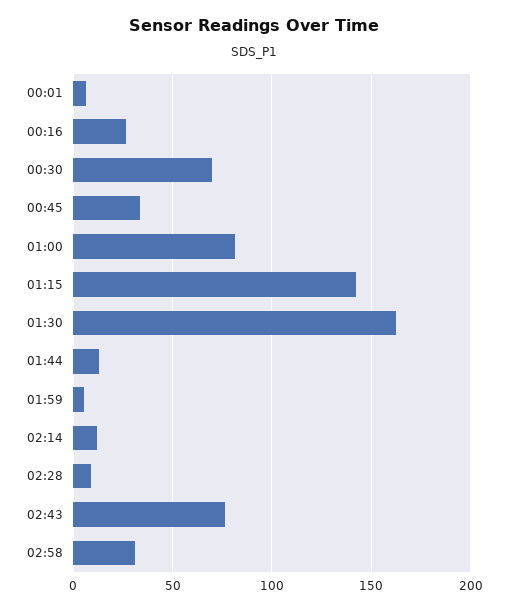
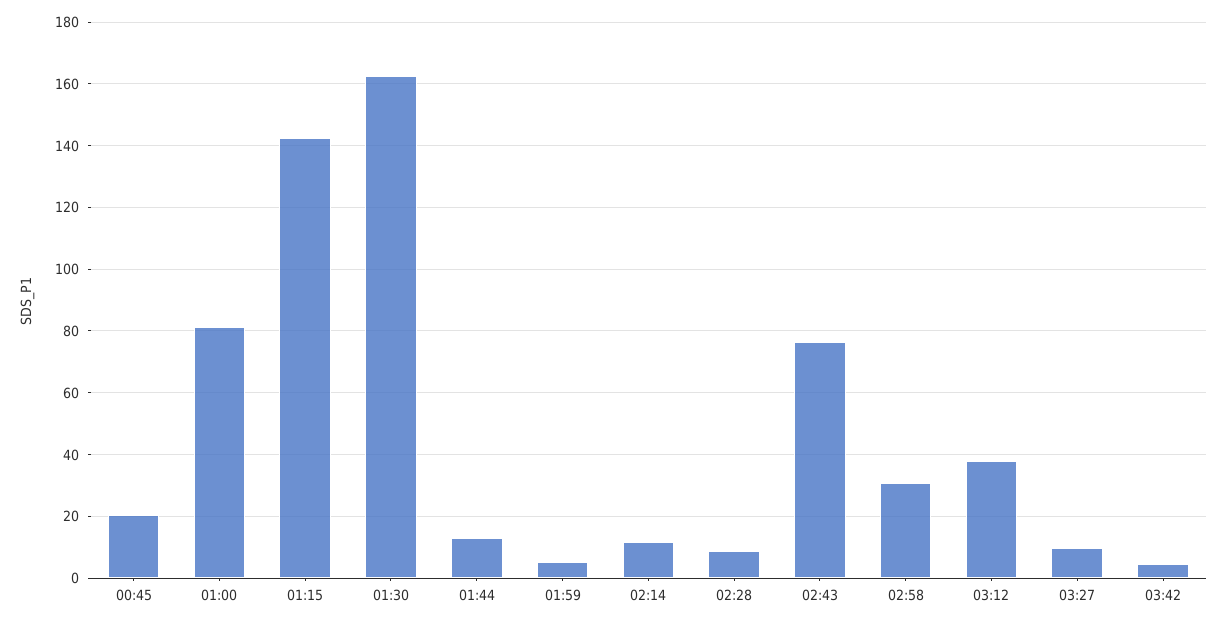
00:01: 5 -> none
00:16: 25 -> none
00:30: 70 -> none
00:45: 35 -> 20
03:12: none -> 38
03:27: none -> 10
03:42: none -> 4

